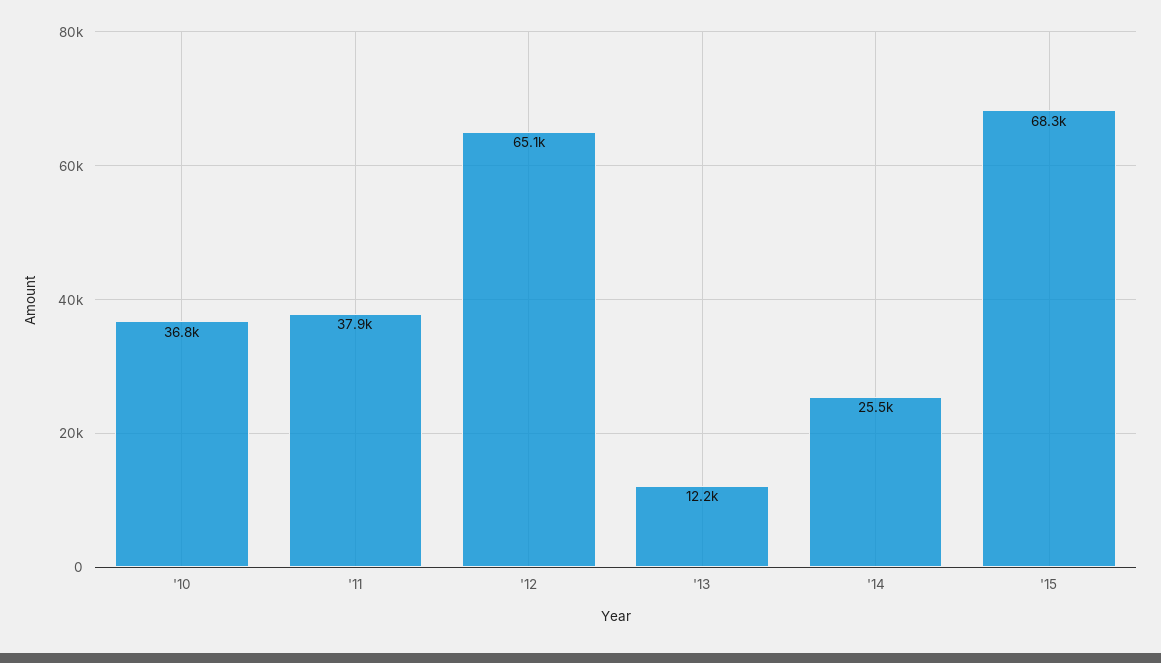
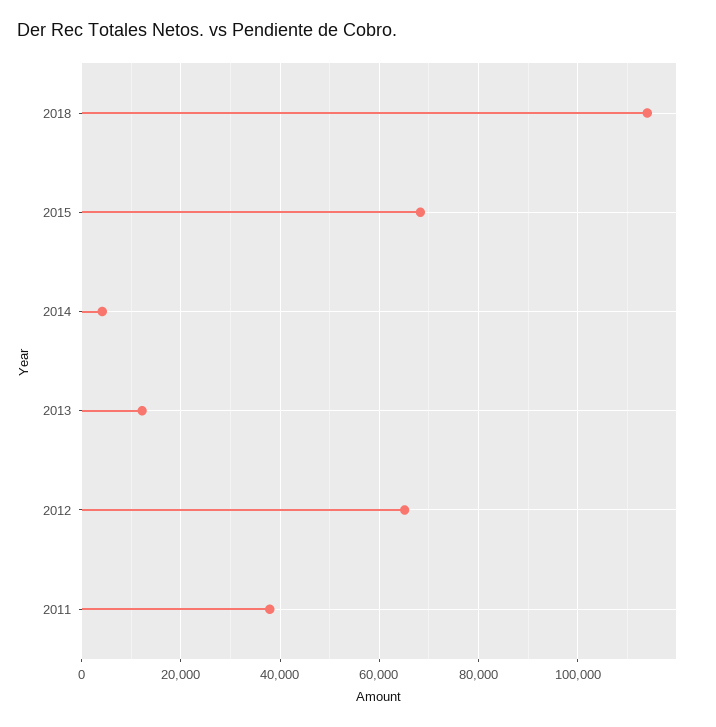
'10: 36800 -> none
'14: 25500 -> 4000
2018: none -> 114000

